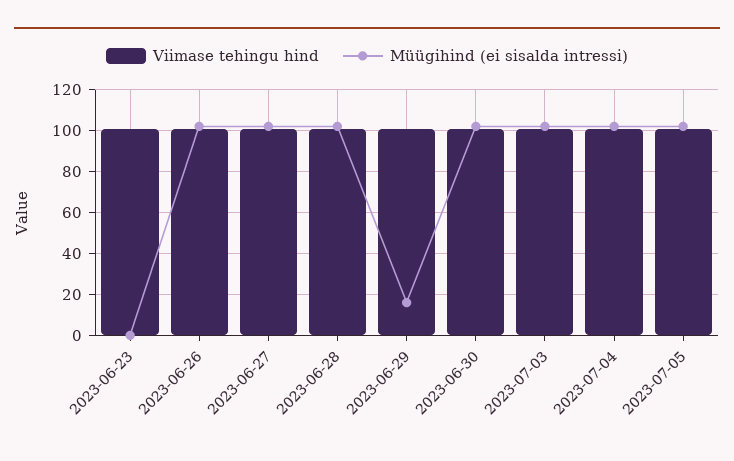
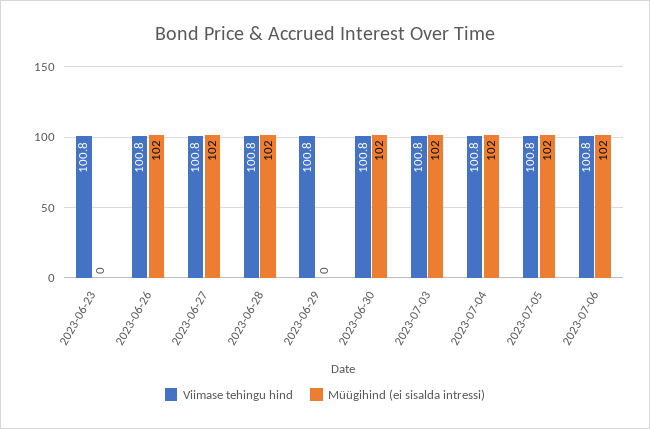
Müügihind (ei sisalda intressi), 2023-06-29: 15 -> 0
Viimase tehingu hind, 2023-07-06: none -> 100.8
Müügihind (ei sisalda intressi), 2023-07-06: none -> 102

